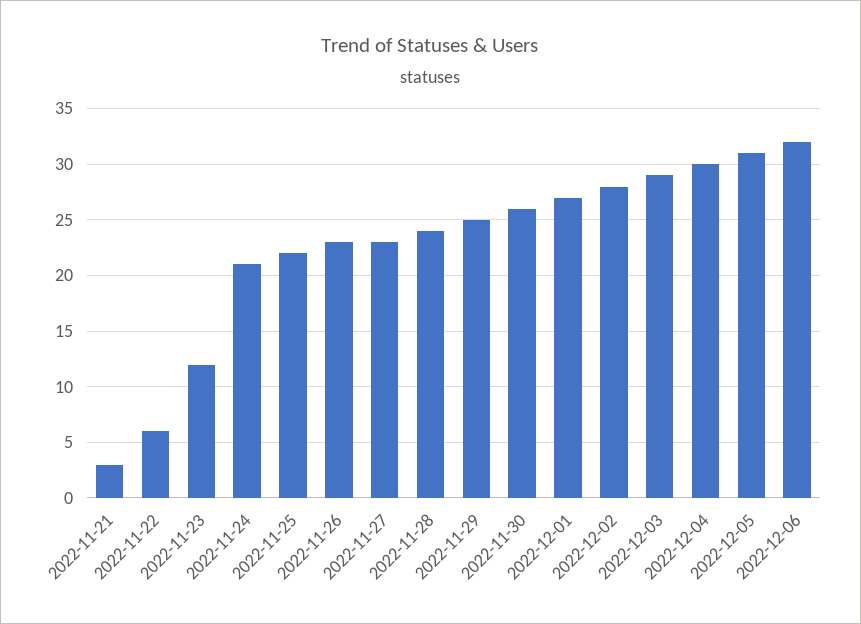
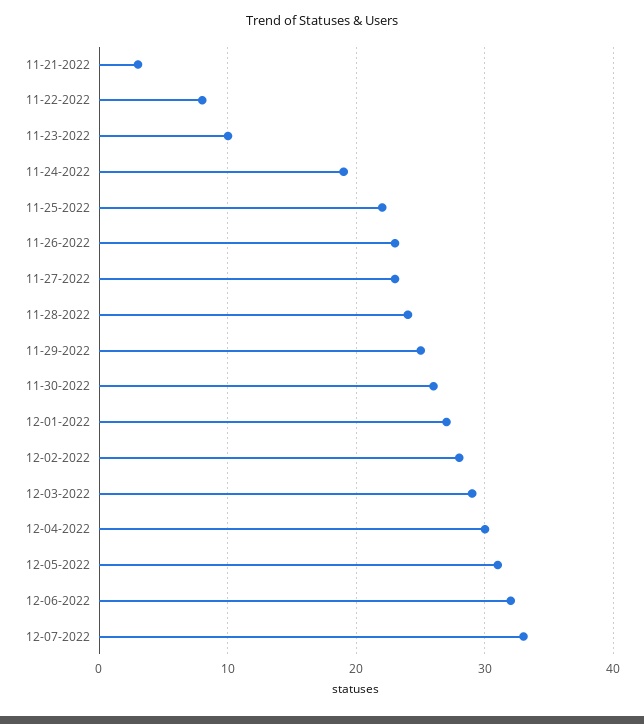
2022-11-22: 6 -> 8
2022-11-23: 12 -> 10
2022-11-24: 21 -> 19
12-07-2022: none -> 33

